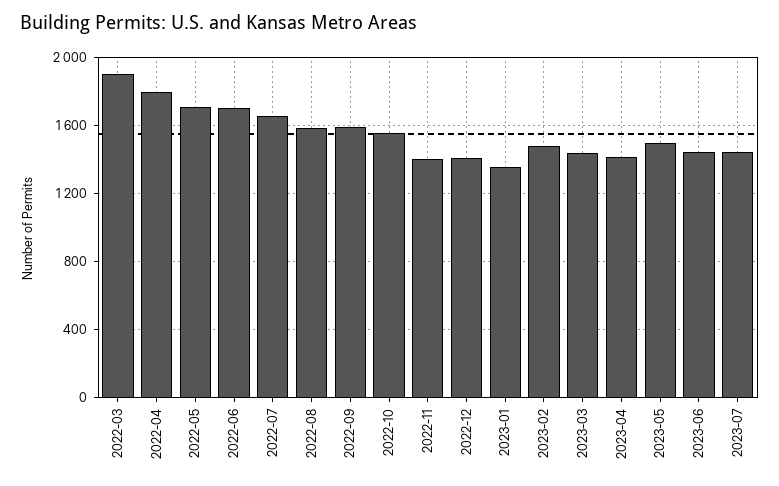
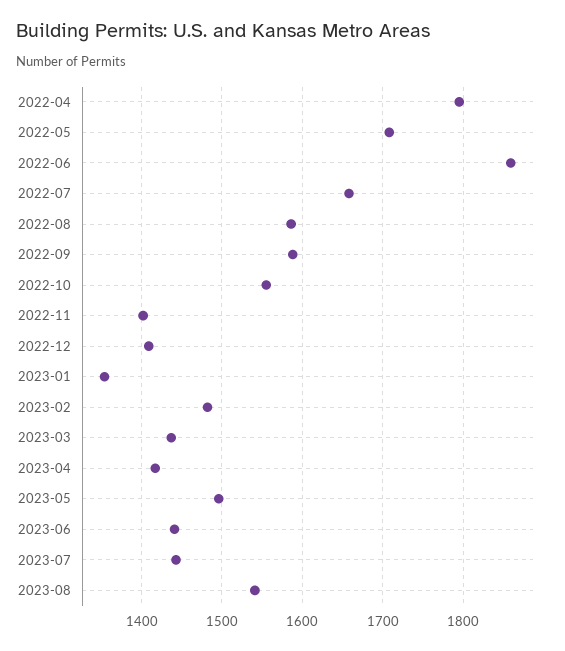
2022-03: 1900 -> none
2022-06: 1700 -> 1860
2023-08: none -> 1540

